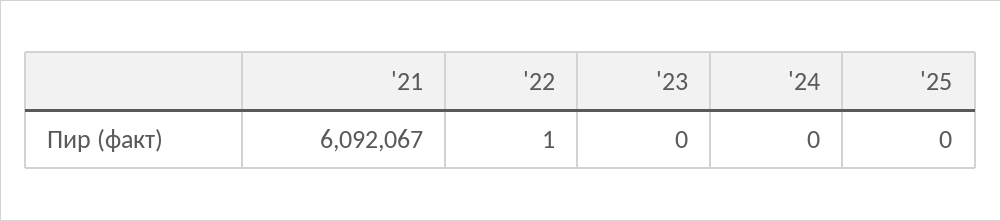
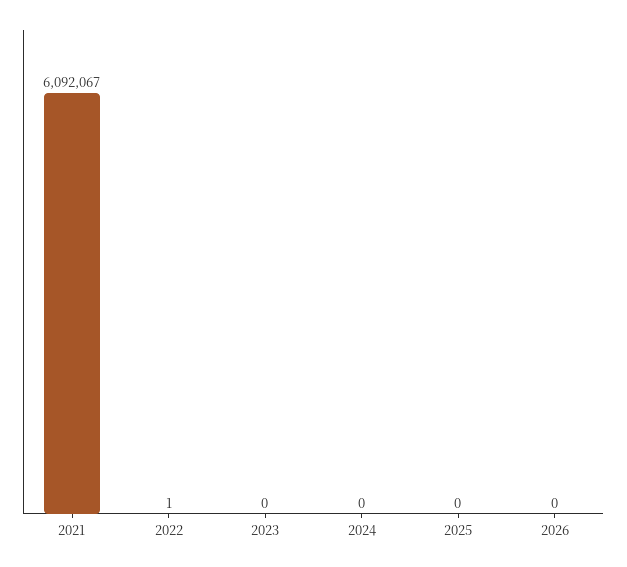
2026: none -> 0

